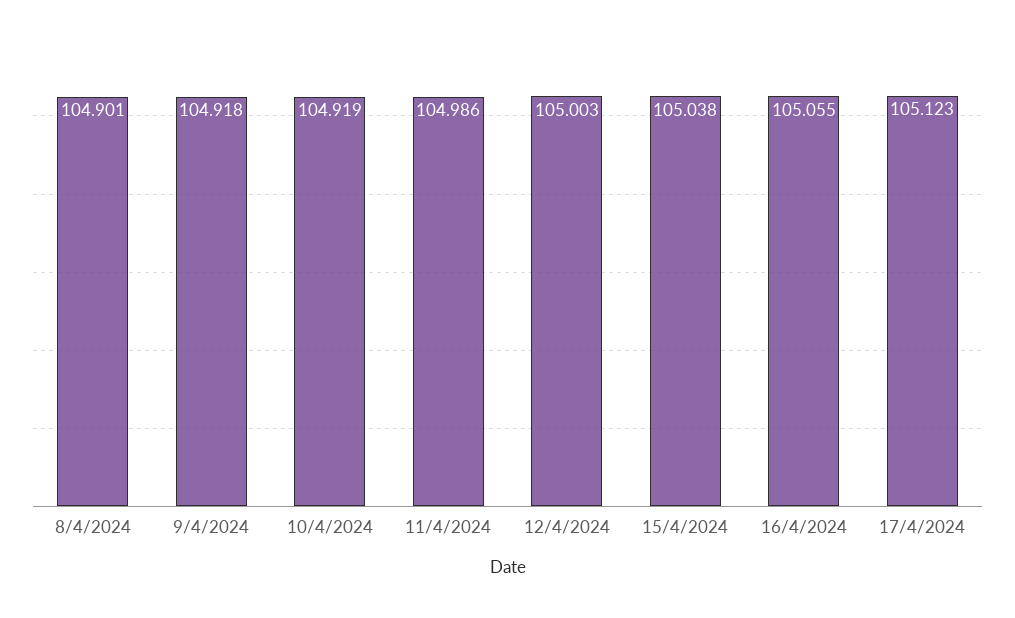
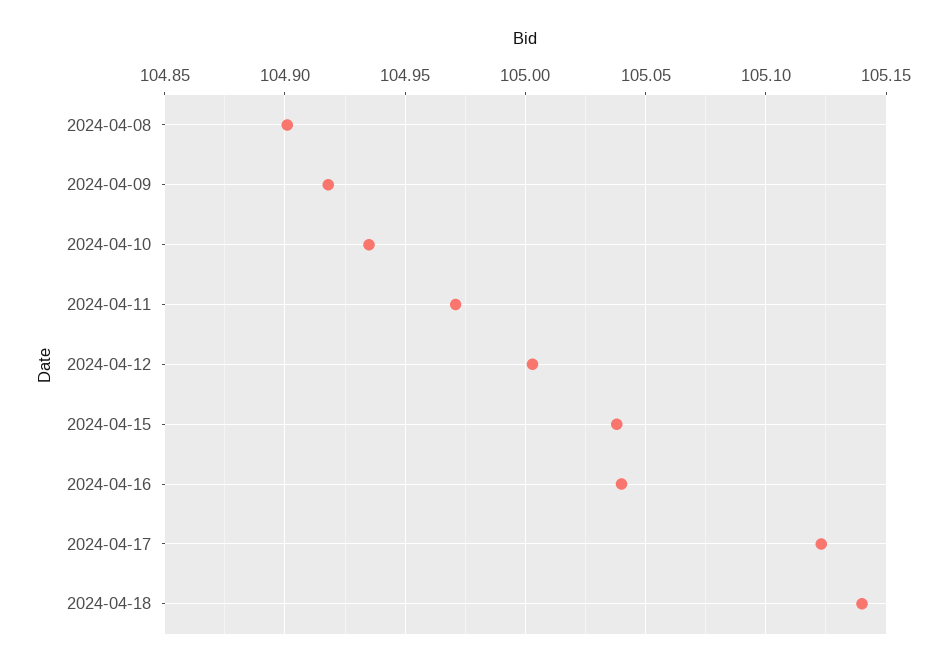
10/4/2024: 104.919 -> 104.935
11/4/2024: 104.986 -> 104.97
16/4/2024: 105.055 -> 105.04
2024-04-18: none -> 105.14

